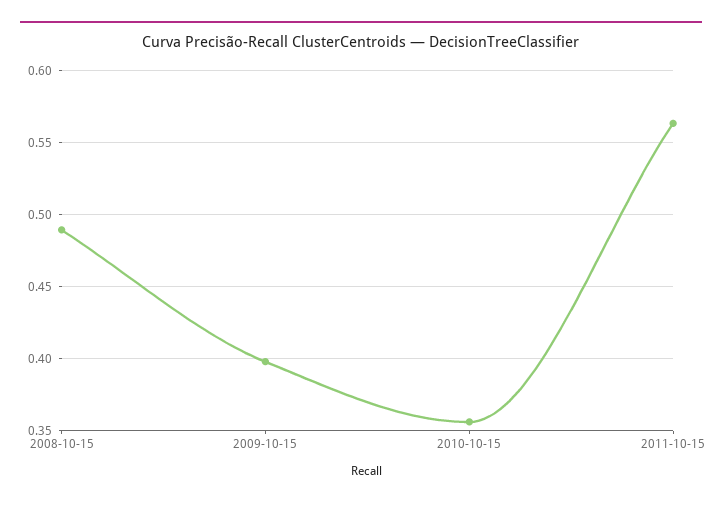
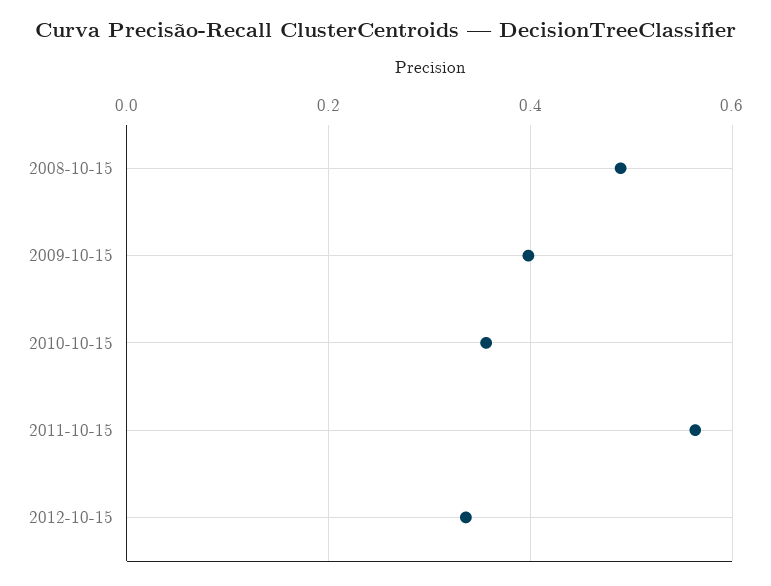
2012-10-15: none -> 0.34

